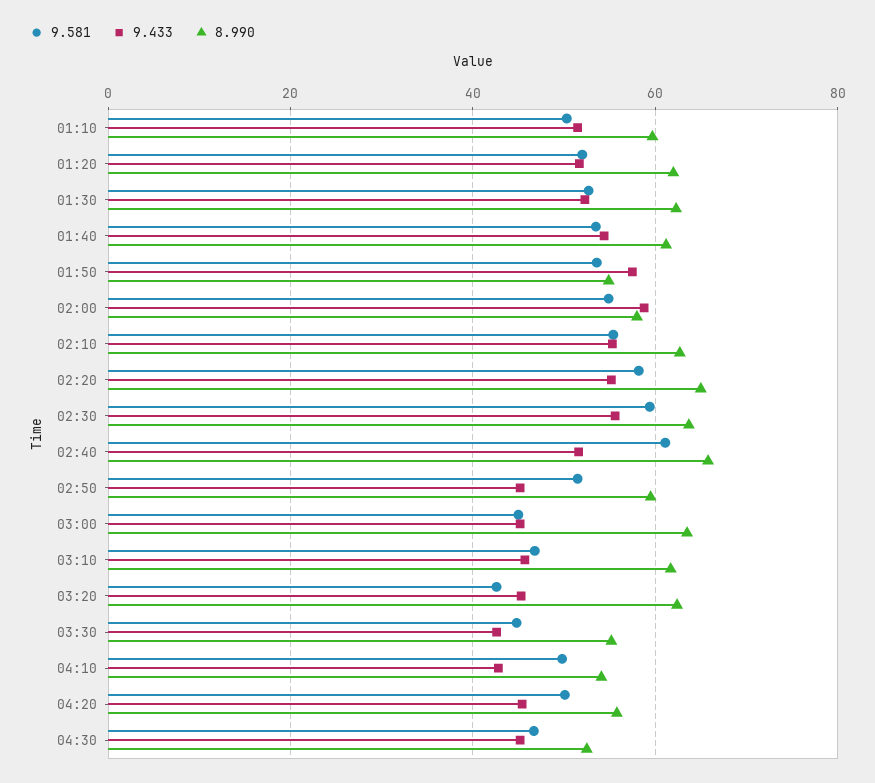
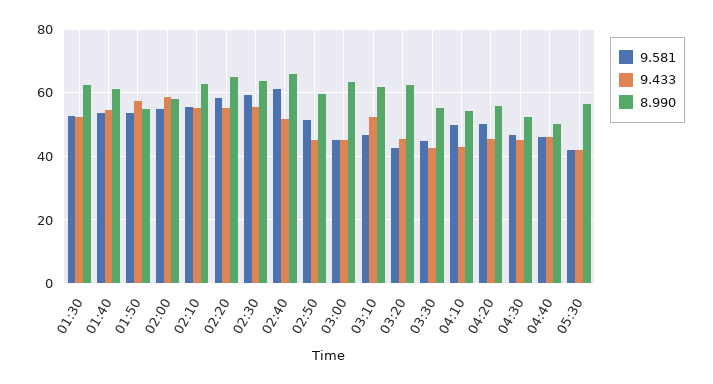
9.581, 01:10: 50 -> none
9.433, 01:10: 52 -> none
8.990, 01:10: 60 -> none
9.581, 01:20: 52 -> none
9.433, 01:20: 52 -> none
8.990, 01:20: 62 -> none
9.433, 03:10: 46 -> 52
9.581, 04:40: none -> 46
9.433, 04:40: none -> 46
8.990, 04:40: none -> 50
9.581, 05:30: none -> 42
9.433, 05:30: none -> 42
8.990, 05:30: none -> 56

